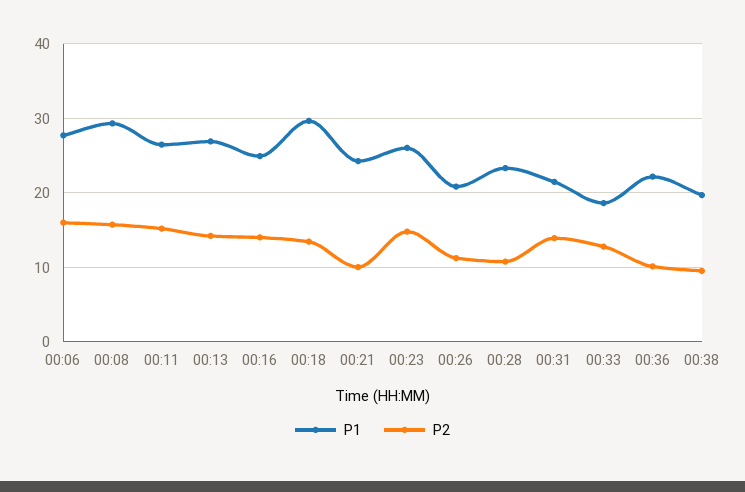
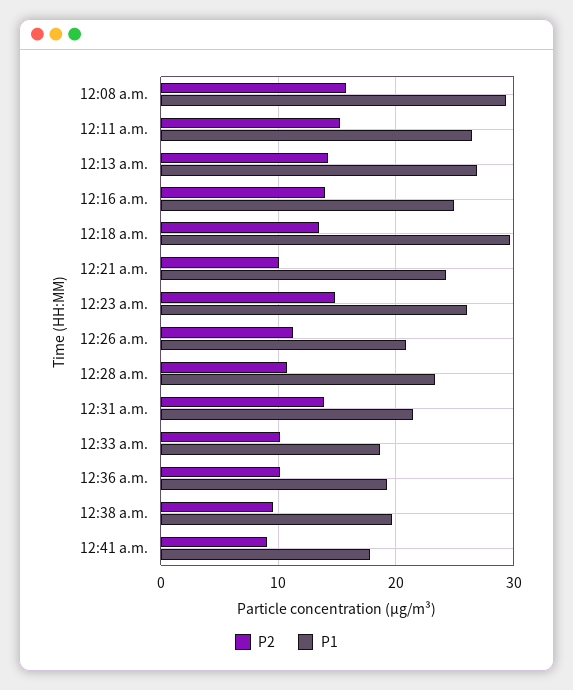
P1, 00:06: 28 -> none
P2, 00:06: 16 -> none
P2, 00:33: 13 -> 10
P1, 00:36: 22 -> 19
P2, 12:41 a.m.: none -> 9
P1, 12:41 a.m.: none -> 18

